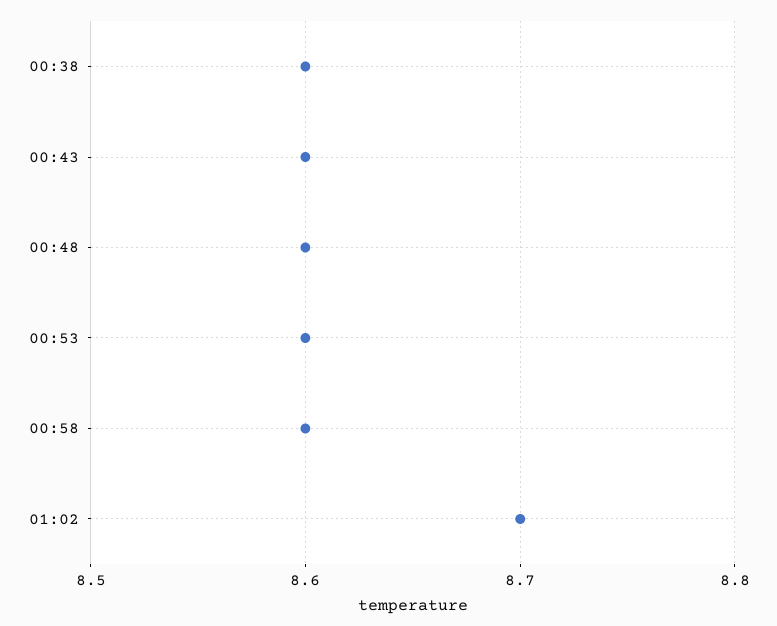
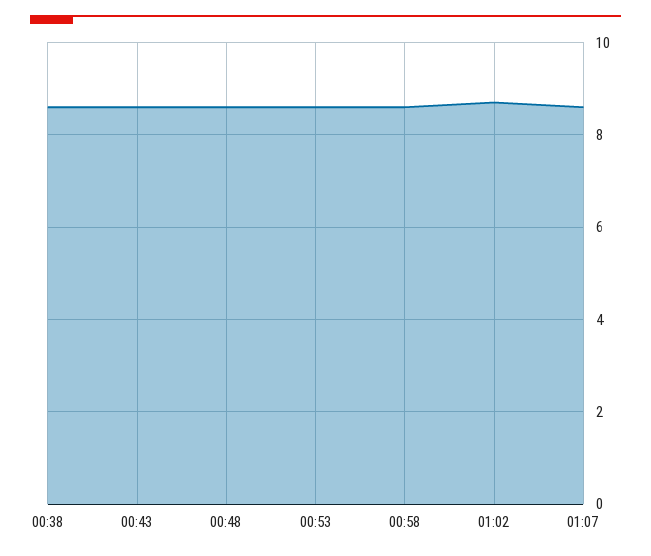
01:07: none -> 8.5

